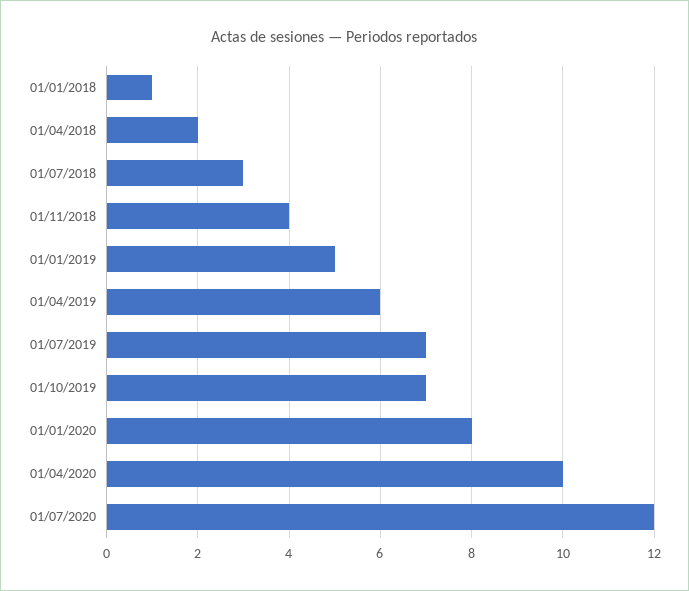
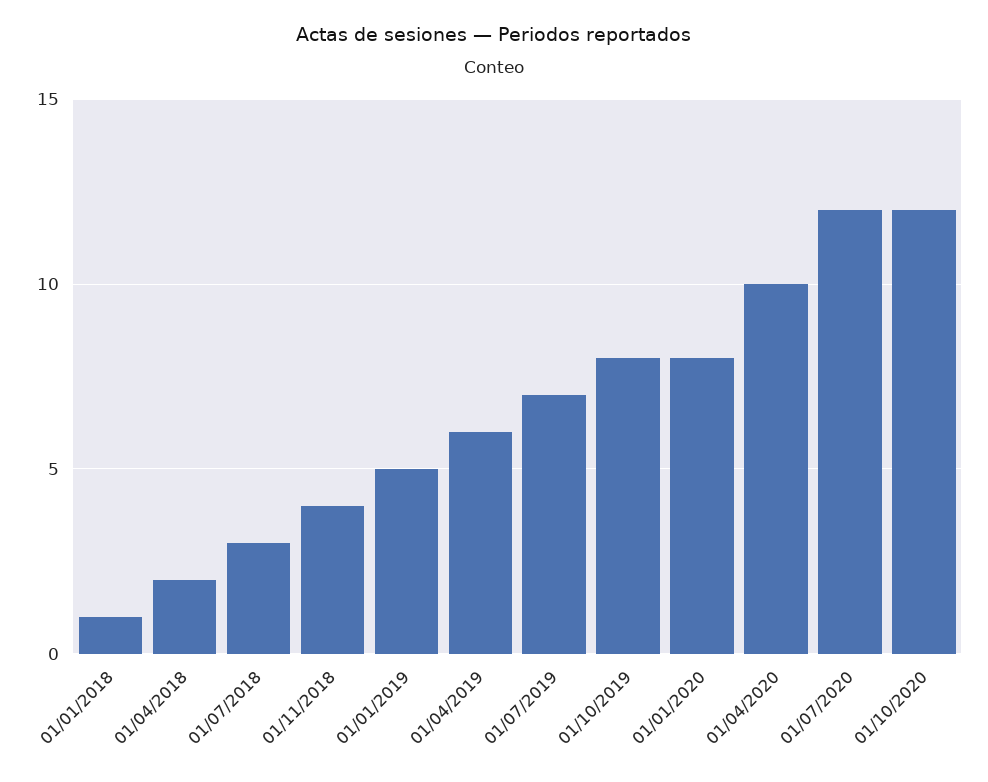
01/10/2019: 7 -> 8
01/10/2020: none -> 12

